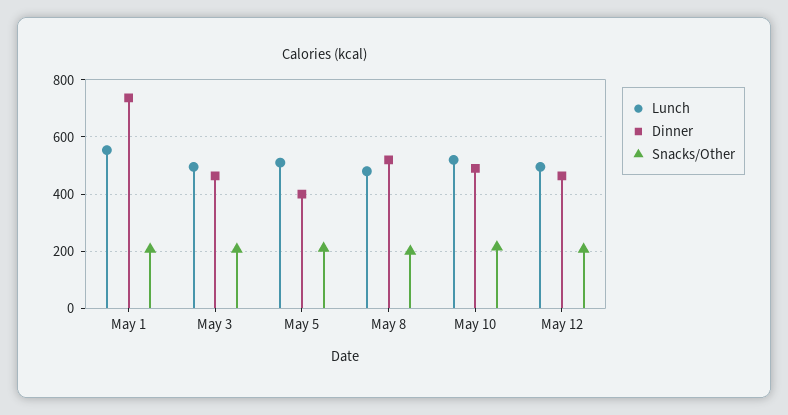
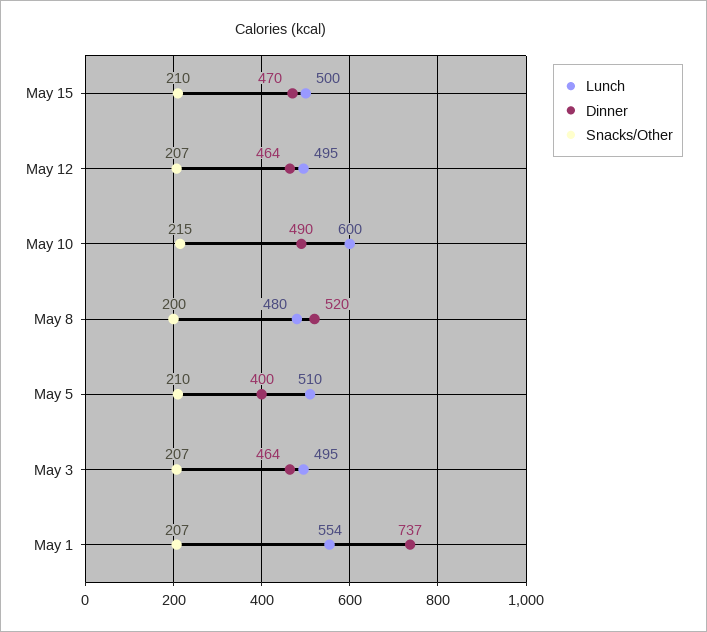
Lunch, May 10: 525 -> 600
Lunch, May 15: none -> 500
Dinner, May 15: none -> 470
Snacks/Other, May 15: none -> 210

